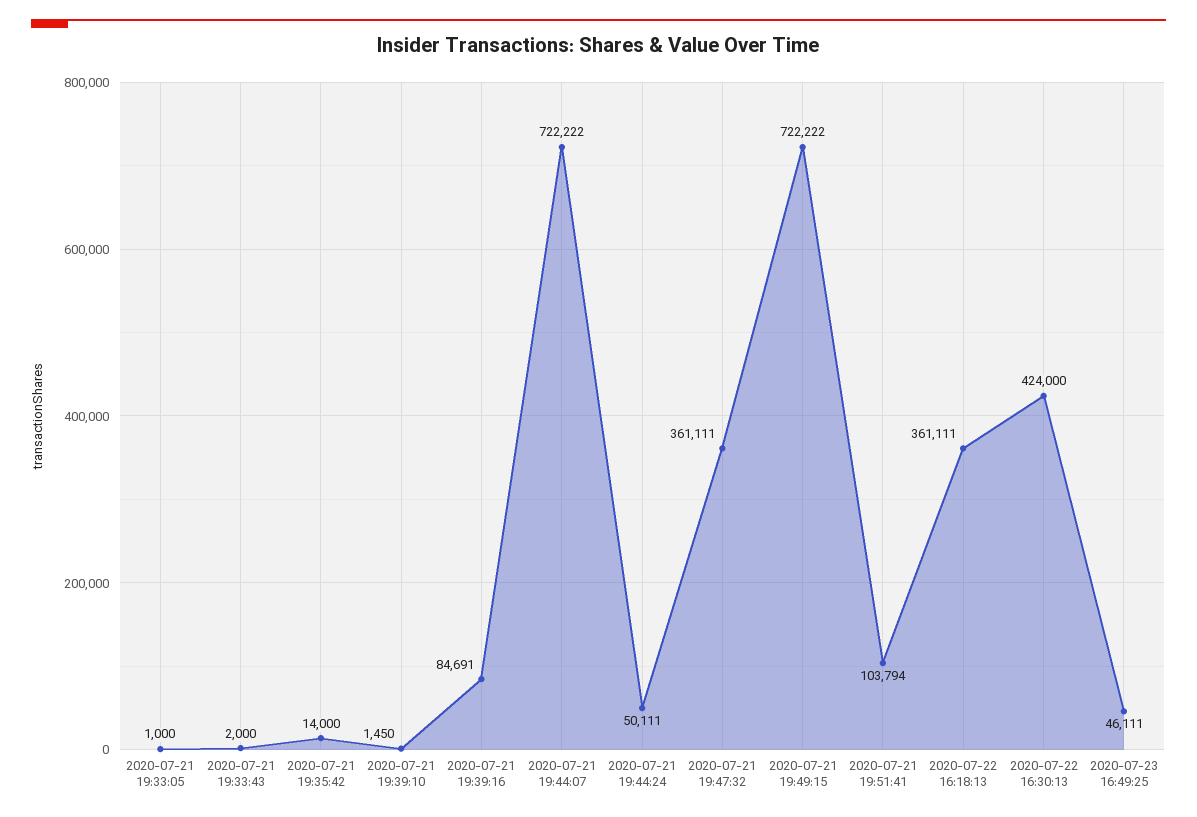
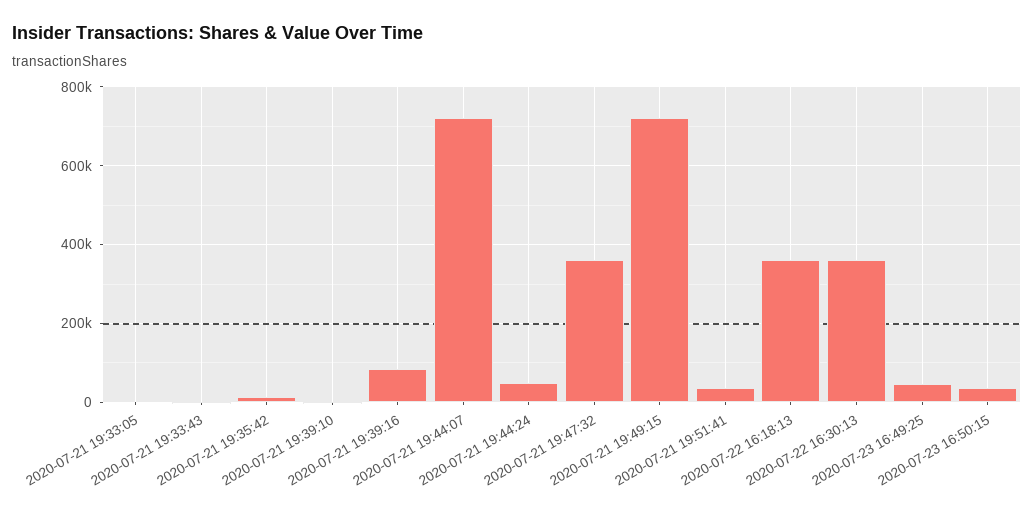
2020-07-21 19:51:41: 103794 -> 40000
2020-07-22 16:30:13: 424000 -> 360000
2020-07-23 16:50:15: none -> 40000

